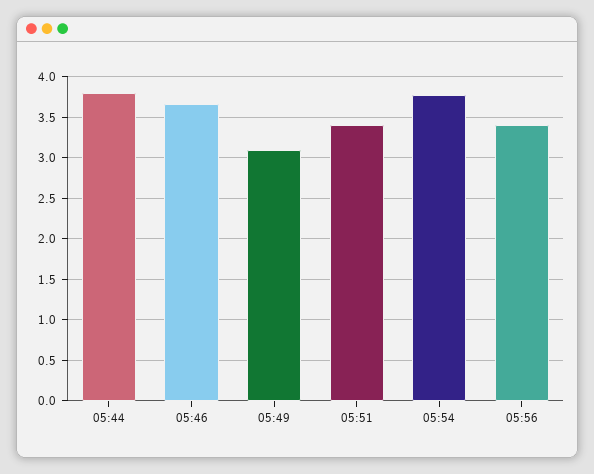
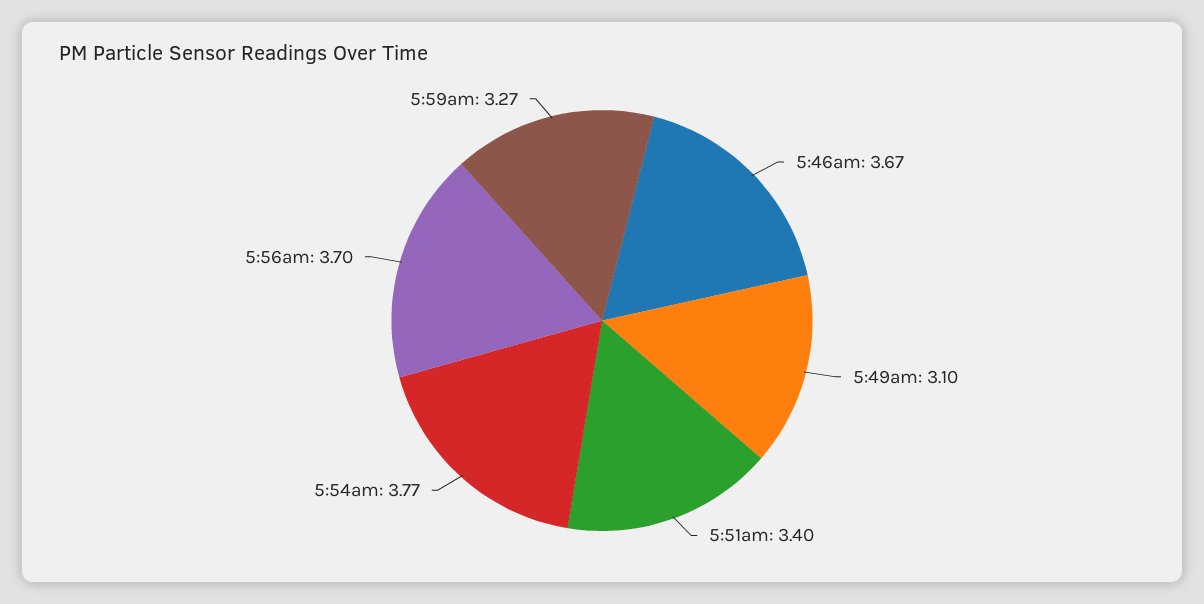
05:44: 3.8 -> none
05:56: 3.4 -> 3.7
5:59am: none -> 3.27

